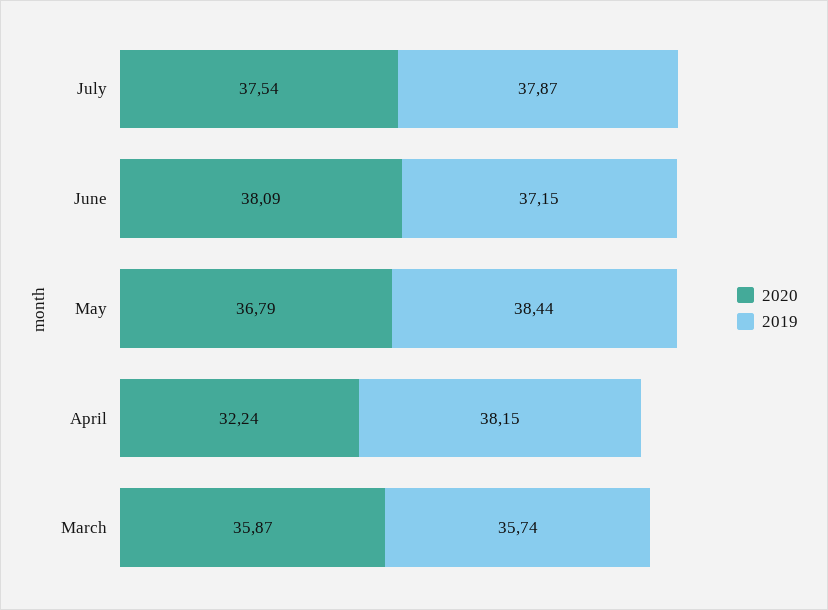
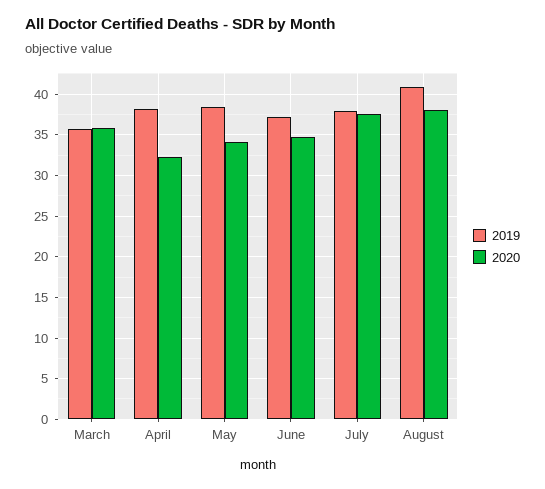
2020, June: 38.09 -> 35
2020, May: 36.79 -> 34
2019, August: none -> 41
2020, August: none -> 38

